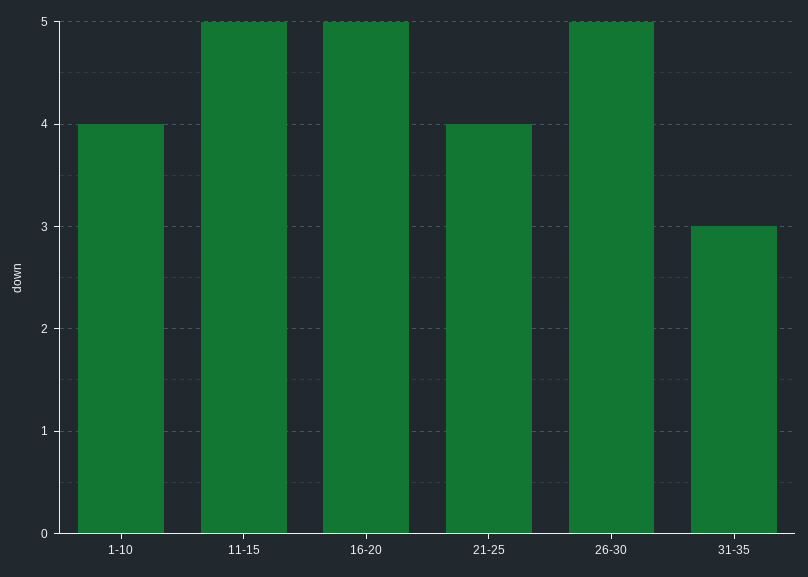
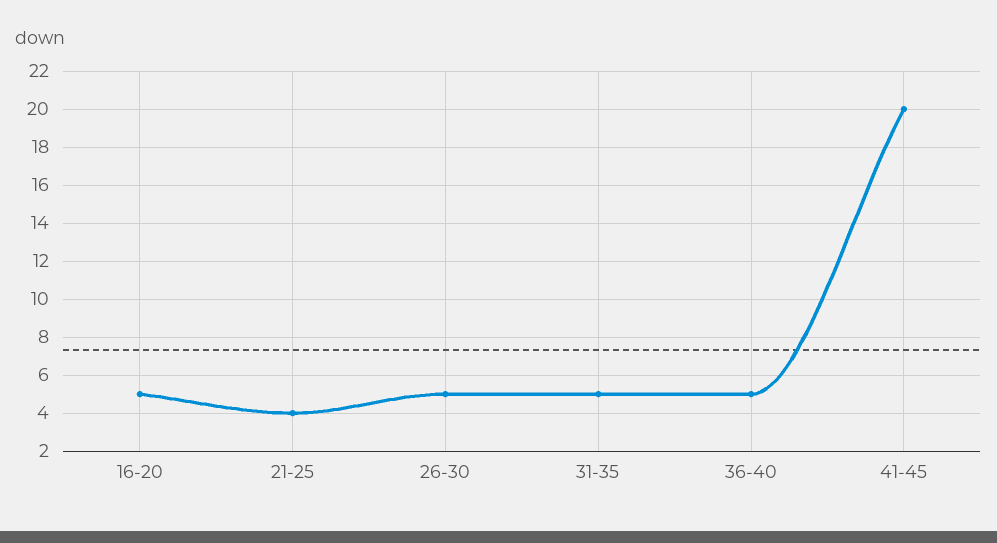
1-10: 4 -> none
11-15: 5 -> none
31-35: 3 -> 5
36-40: none -> 5
41-45: none -> 20

